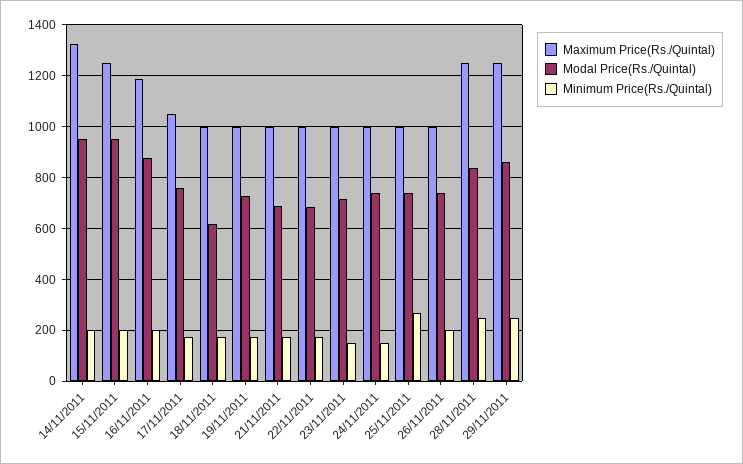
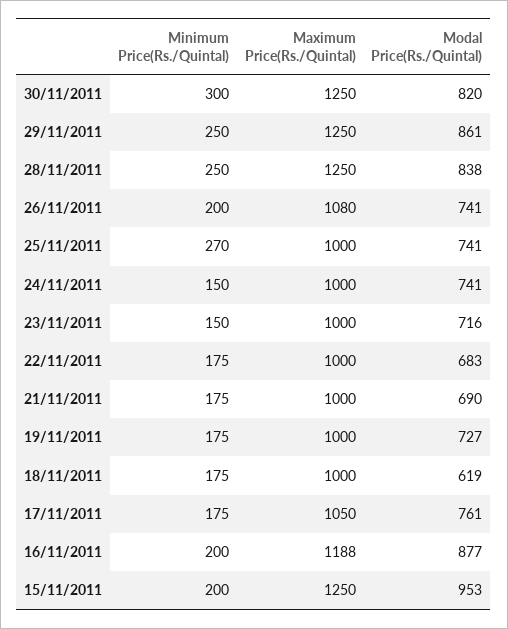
Maximum Price(Rs./Quintal), 14/11/2011: 1325 -> none
Modal Price(Rs./Quintal), 14/11/2011: 950 -> none
Minimum Price(Rs./Quintal), 14/11/2011: 200 -> none
Maximum Price(Rs./Quintal), 26/11/2011: 1000 -> 1080
Minimum Price(Rs./Quintal), 30/11/2011: none -> 300
Maximum Price(Rs./Quintal), 30/11/2011: none -> 1250
Modal Price(Rs./Quintal), 30/11/2011: none -> 820

